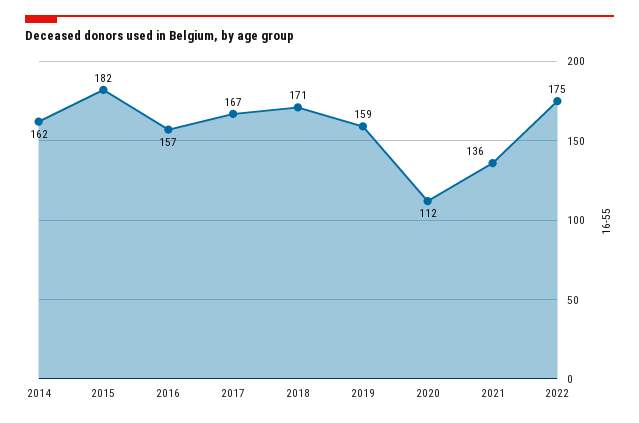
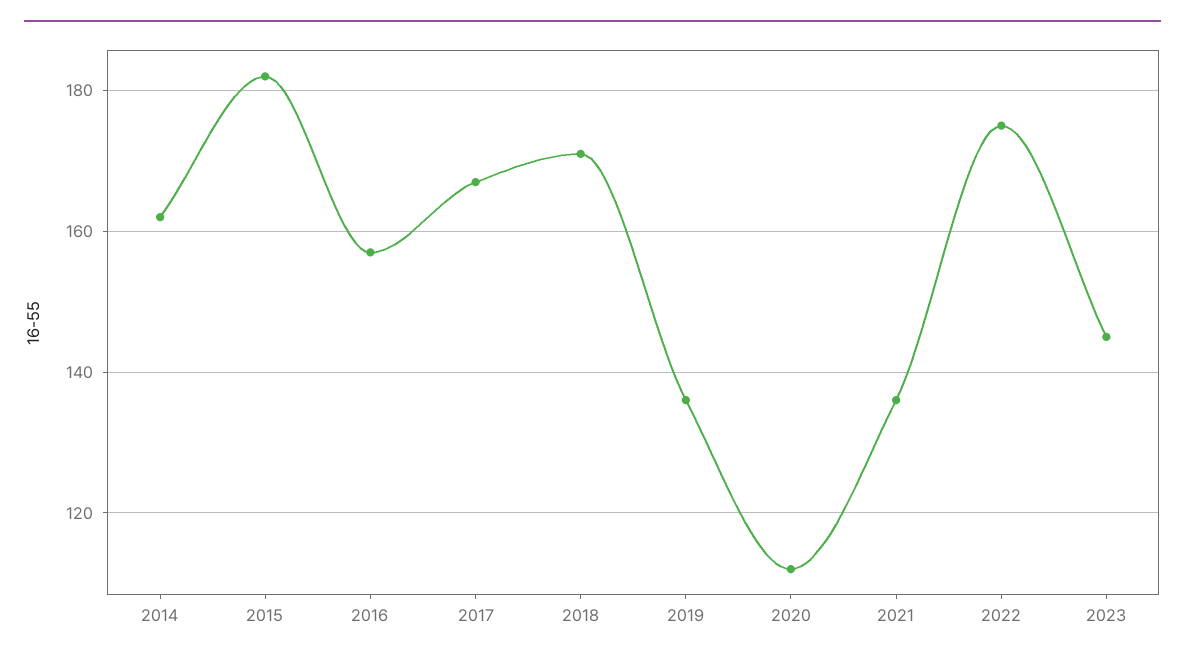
2019: 159 -> 135
2023: none -> 145

